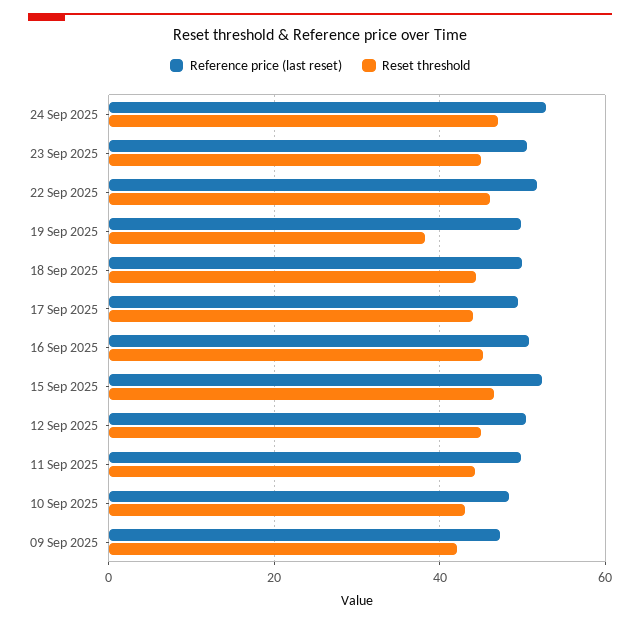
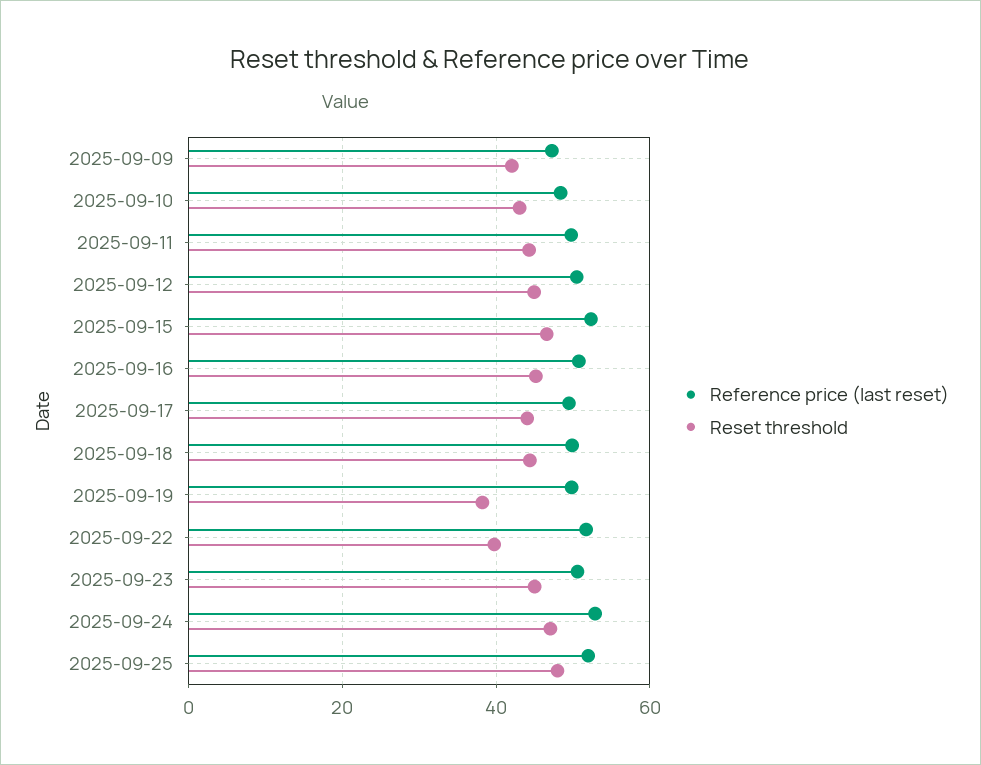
Reset threshold, 22 Sep 2025: 46 -> 40
Reference price (last reset), 2025-09-25: none -> 52
Reset threshold, 2025-09-25: none -> 48

